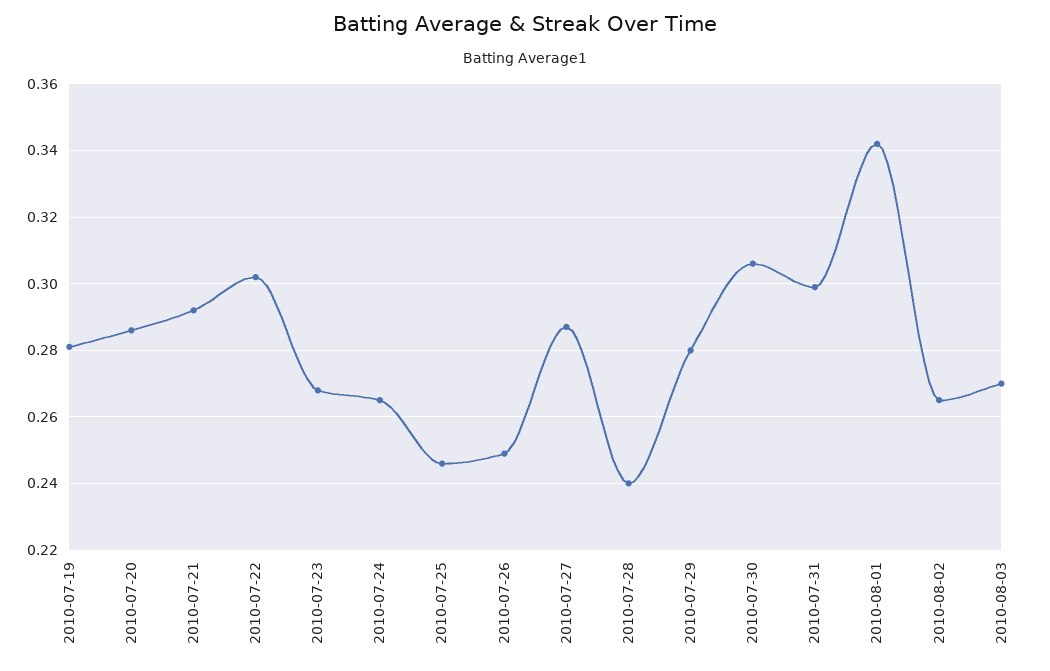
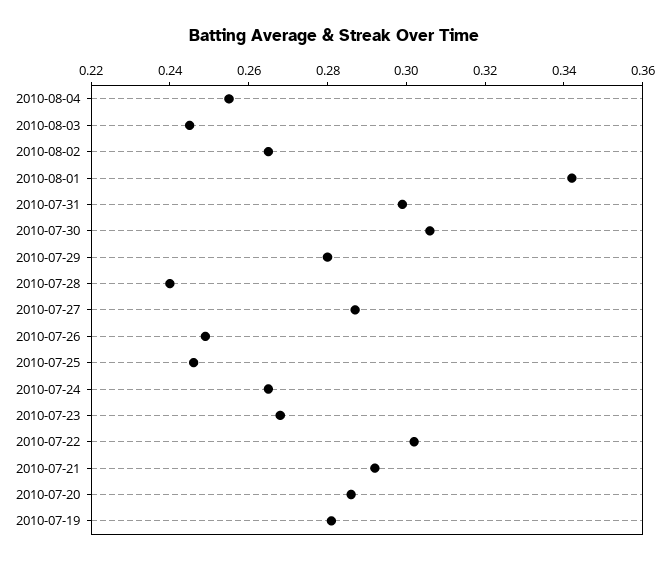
2010-08-03: 0.27 -> 0.245
2010-08-04: none -> 0.255

